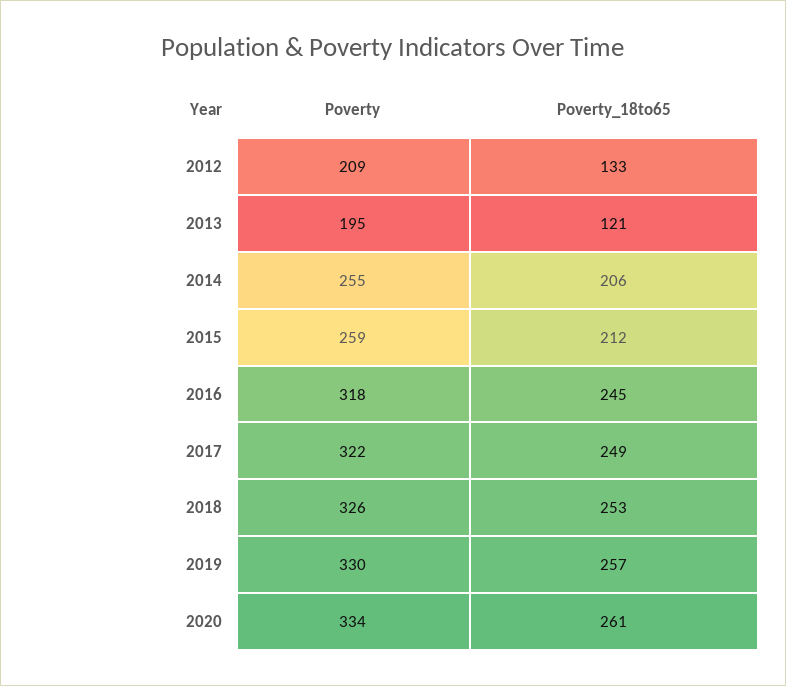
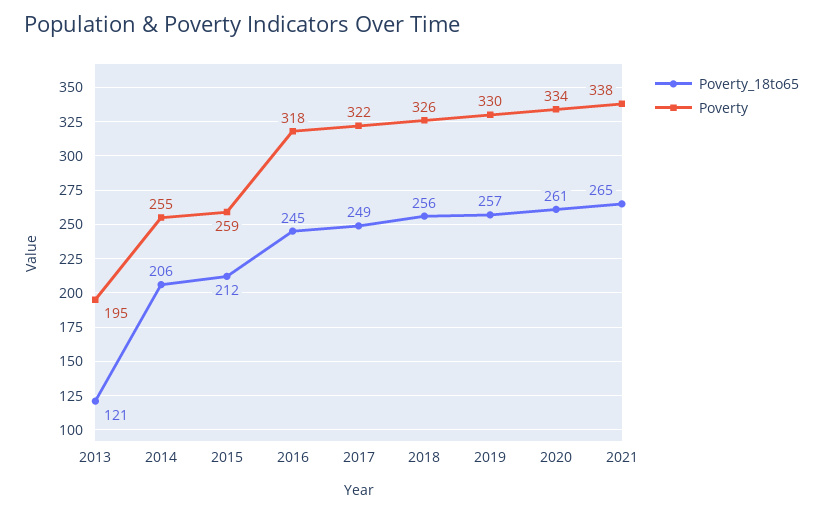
Poverty, 2012: 209 -> none
Poverty_18to65, 2012: 133 -> none
Poverty_18to65, 2018: 253 -> 256
Poverty_18to65, 2021: none -> 265
Poverty, 2021: none -> 338

